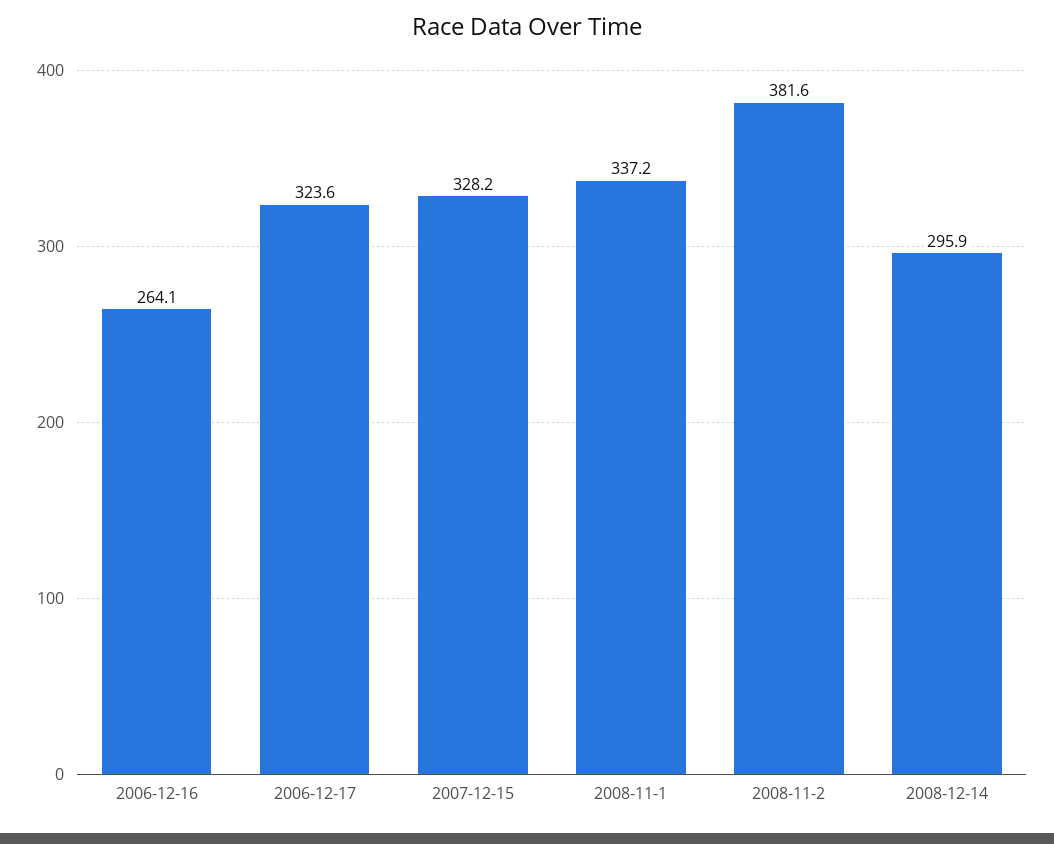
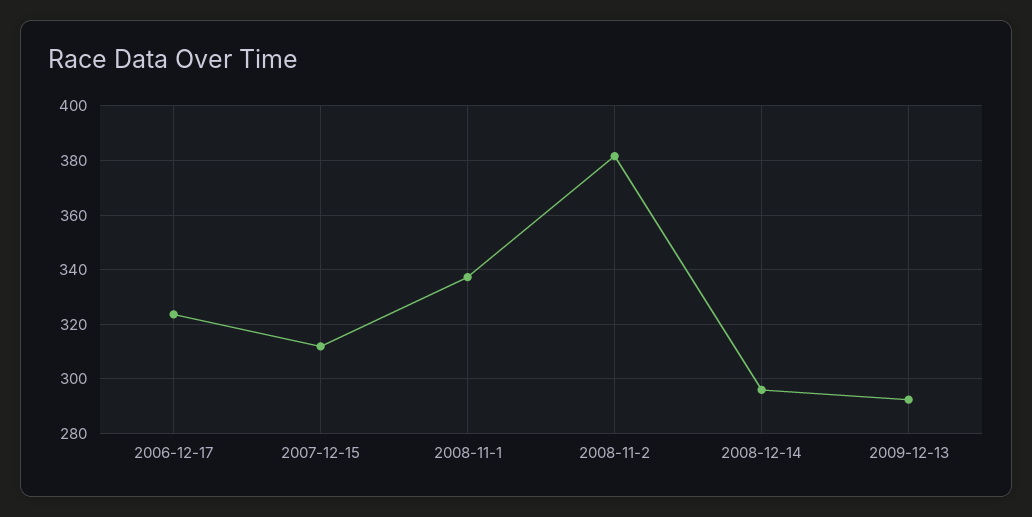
2006-12-16: 264.1 -> none
2007-12-15: 328.2 -> 312.5
2009-12-13: none -> 292.5

